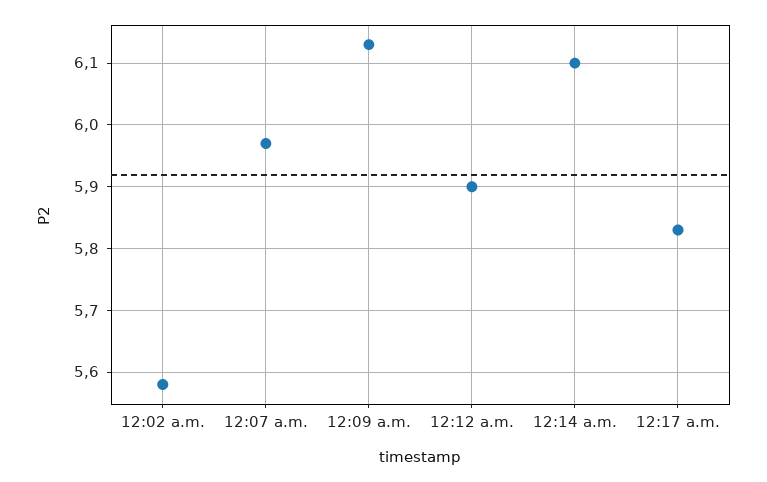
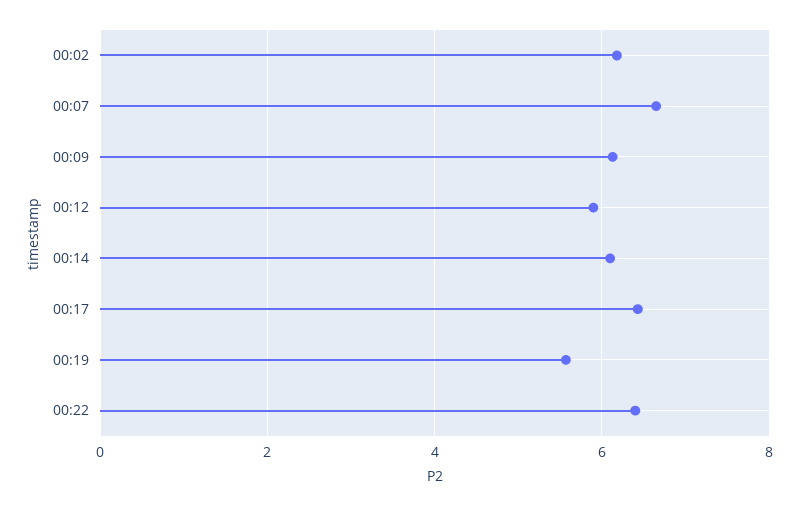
12:02 a.m.: 5.58 -> 6.2
12:07 a.m.: 5.97 -> 6.6
12:17 a.m.: 5.83 -> 6.4
00:19: none -> 5.6
00:22: none -> 6.4

